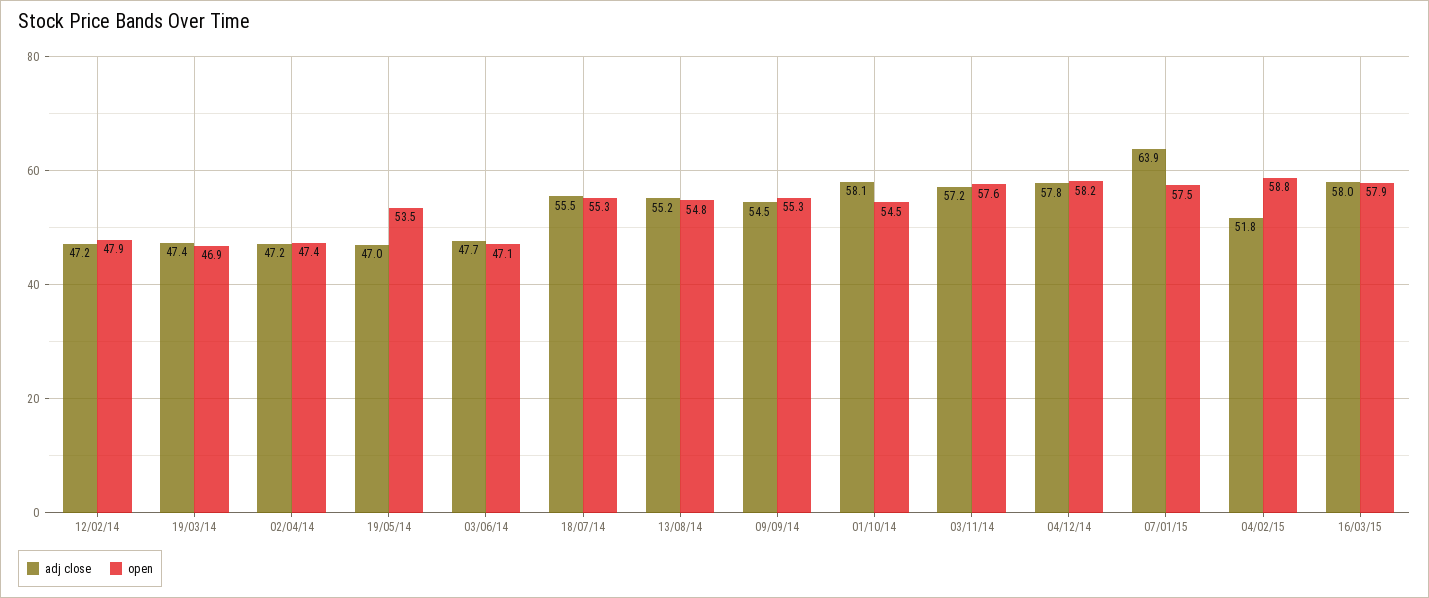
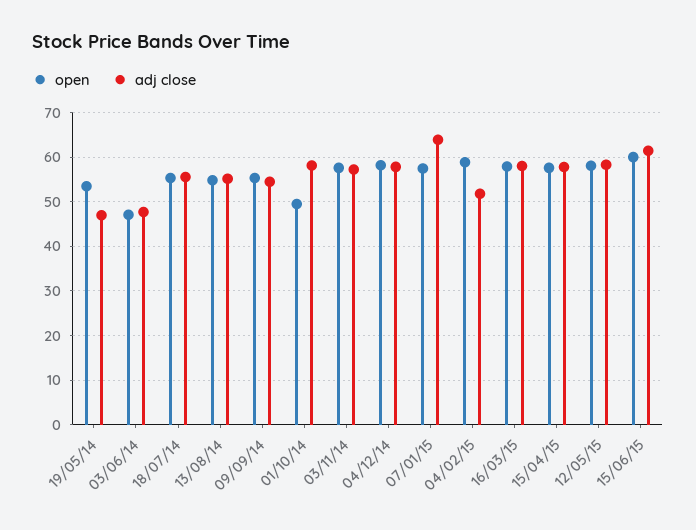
adj close, 12/02/14: 47.2 -> none
open, 12/02/14: 47.9 -> none
adj close, 19/03/14: 47.4 -> none
open, 19/03/14: 46.9 -> none
adj close, 02/04/14: 47.2 -> none
open, 02/04/14: 47.4 -> none
open, 01/10/14: 54.5 -> 50
open, 15/04/15: none -> 58
adj close, 15/04/15: none -> 58
open, 12/05/15: none -> 58
adj close, 12/05/15: none -> 58
open, 15/06/15: none -> 60
adj close, 15/06/15: none -> 62

